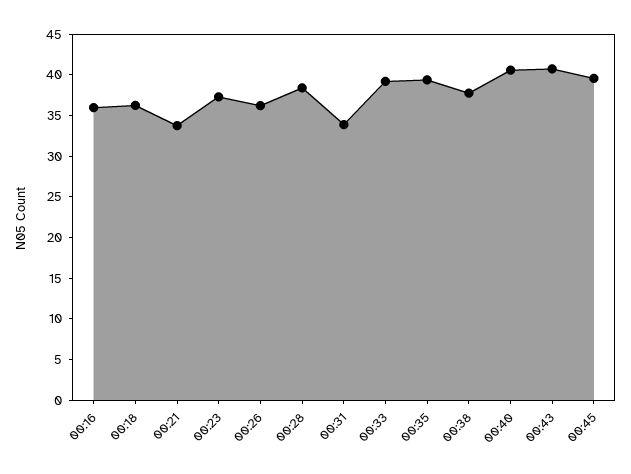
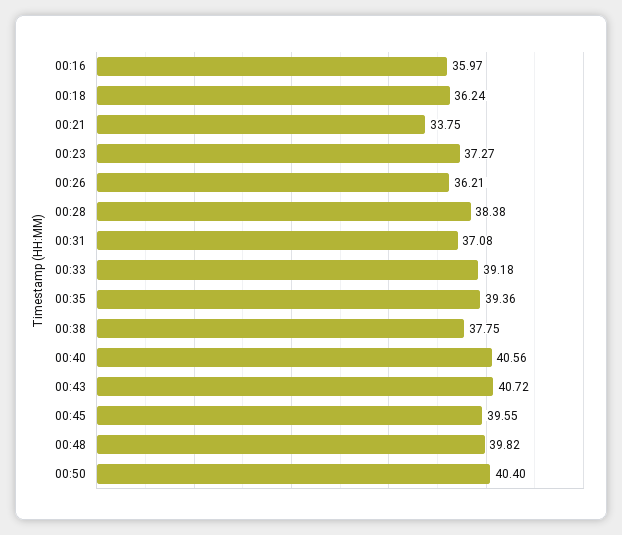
00:31: 34 -> 37.08
00:48: none -> 39.82
00:50: none -> 40.4

